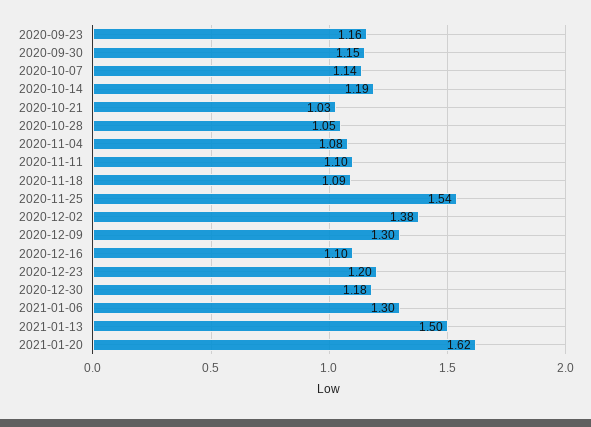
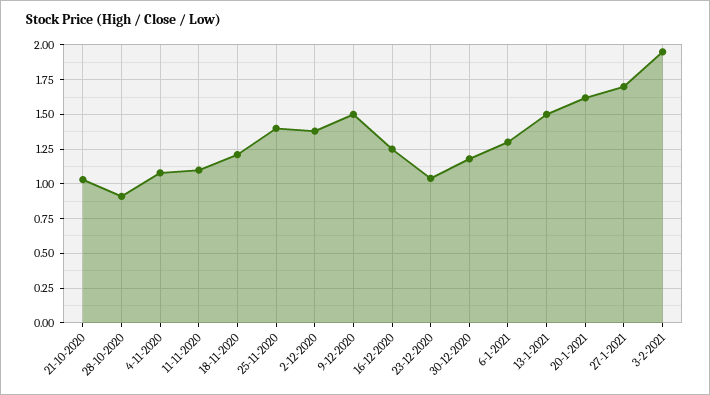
2020-09-23: 1.16 -> none
2020-09-30: 1.15 -> none
2020-10-07: 1.14 -> none
2020-10-14: 1.19 -> none
2020-10-28: 1.05 -> 0.9
2020-11-18: 1.09 -> 1.2
2020-11-25: 1.54 -> 1.4
2020-12-09: 1.3 -> 1.5
2020-12-16: 1.1 -> 1.25
2020-12-23: 1.2 -> 1.05
27-1-2021: none -> 1.7
3-2-2021: none -> 1.95

